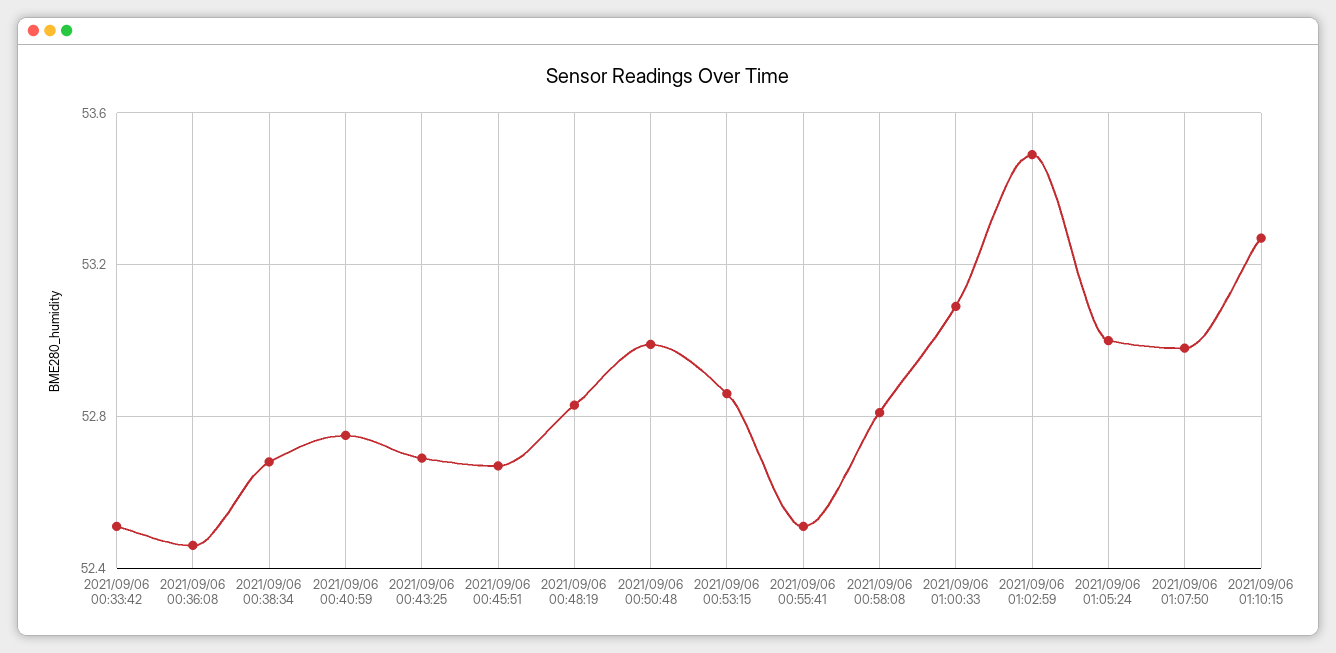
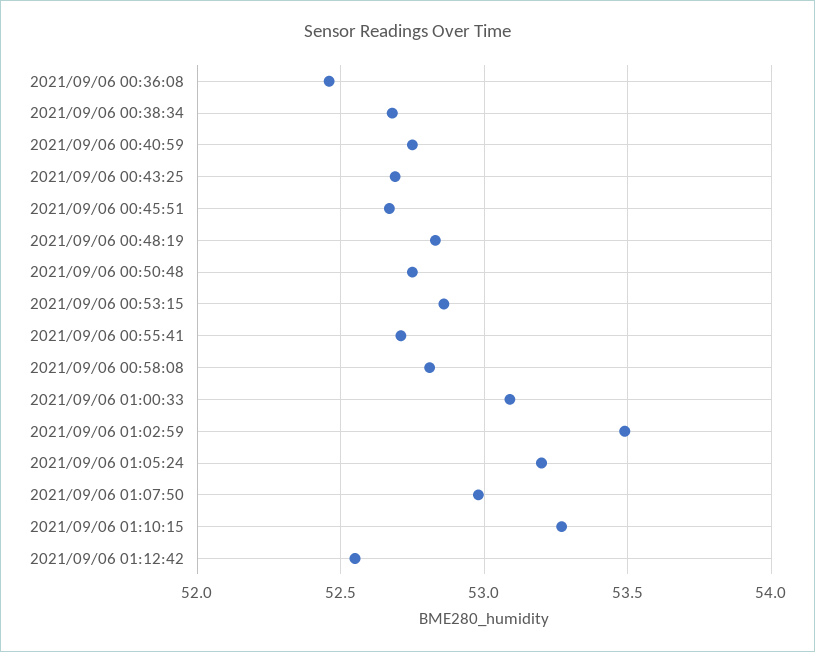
2021/09/06 00:33:42: 52.5 -> none
2021/09/06 00:50:48: 53 -> 52.75
2021/09/06 00:55:41: 52.5 -> 52.7
2021/09/06 01:05:24: 53 -> 53.2
2021/09/06 01:12:42: none -> 52.55

